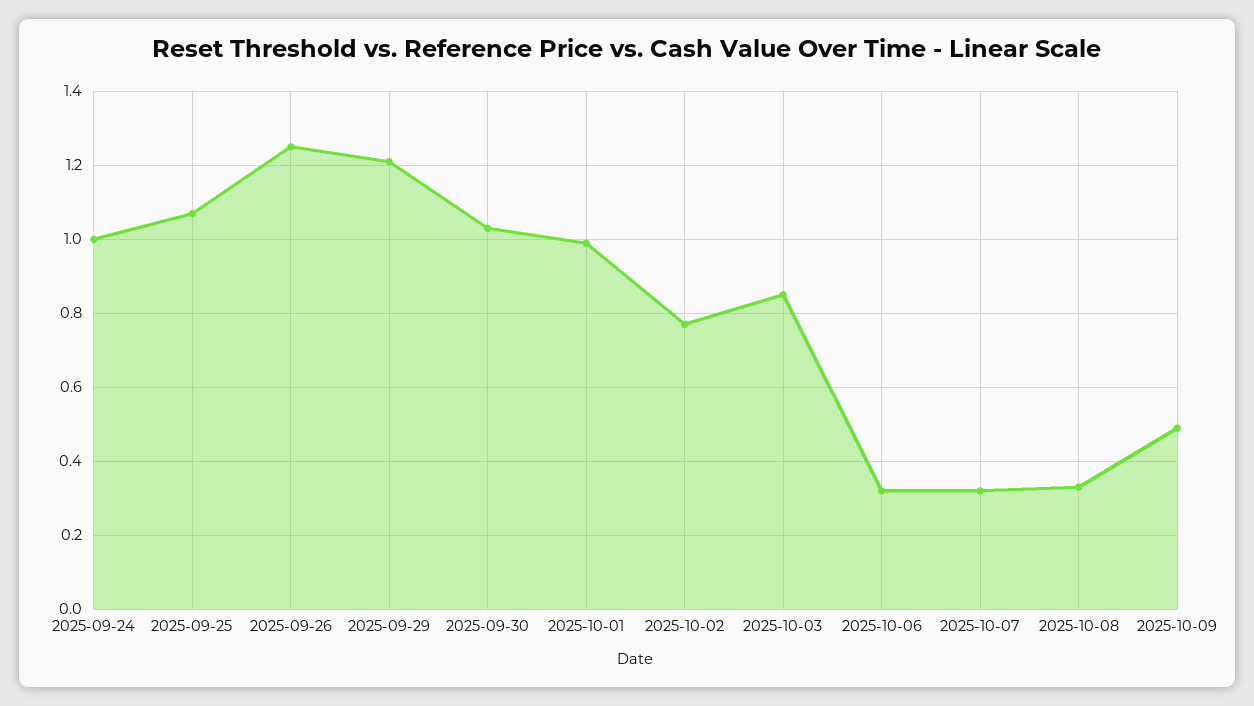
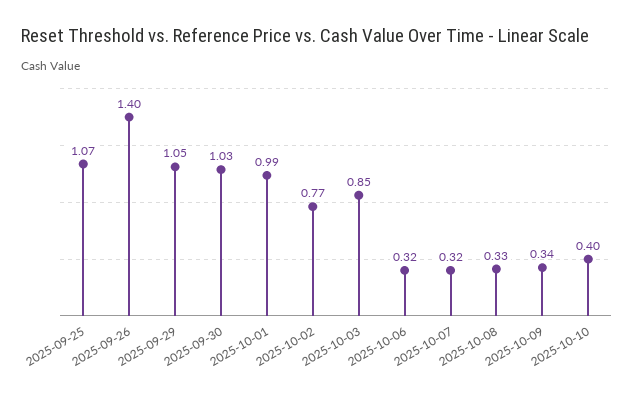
2025-09-24: 1 -> none
2025-09-26: 1.25 -> 1.4
2025-09-29: 1.2 -> 1.05
2025-10-09: 0.5 -> 0.34
2025-10-10: none -> 0.4

